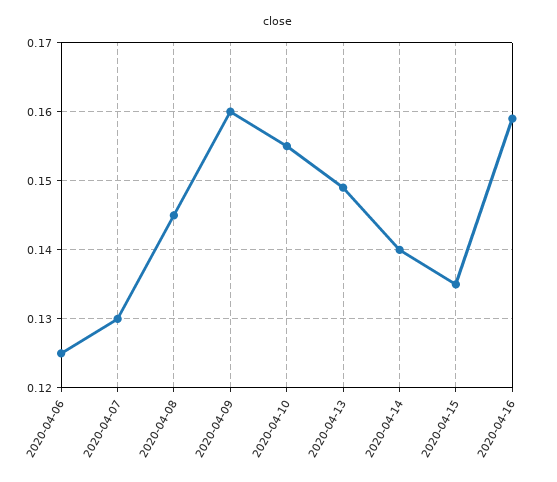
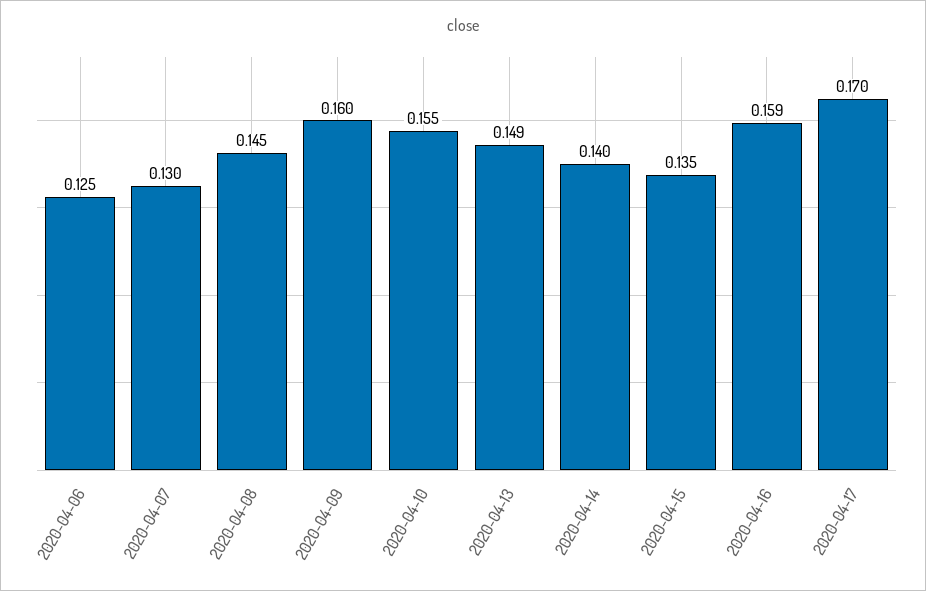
2020-04-17: none -> 0.17

